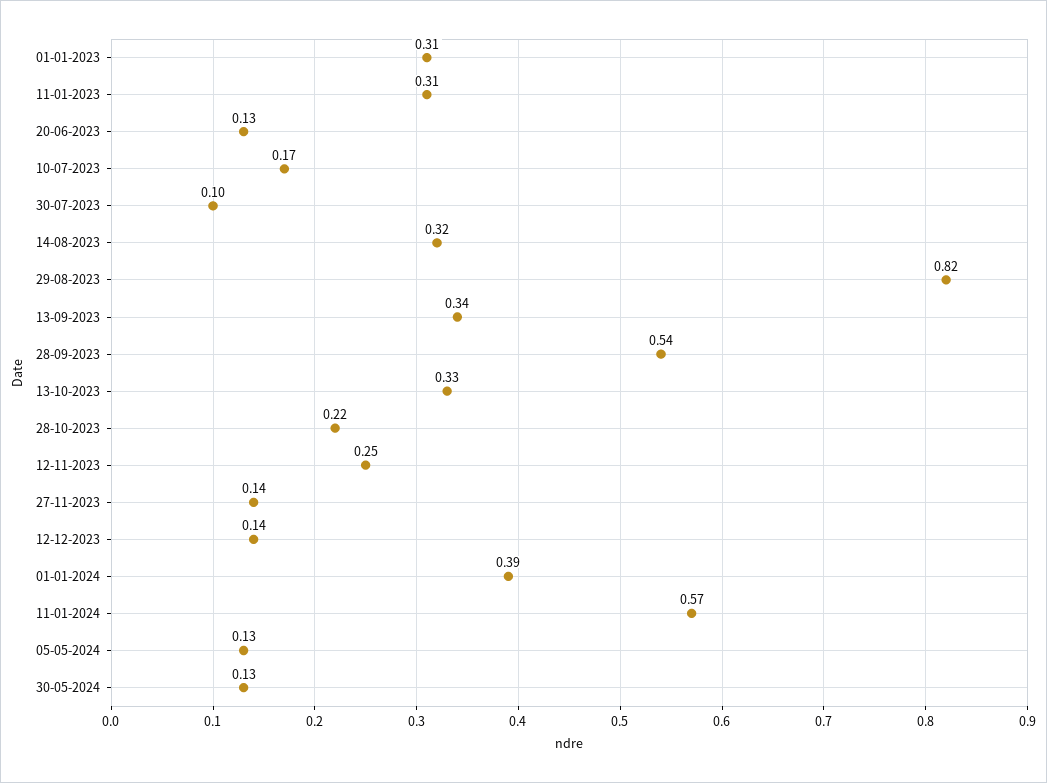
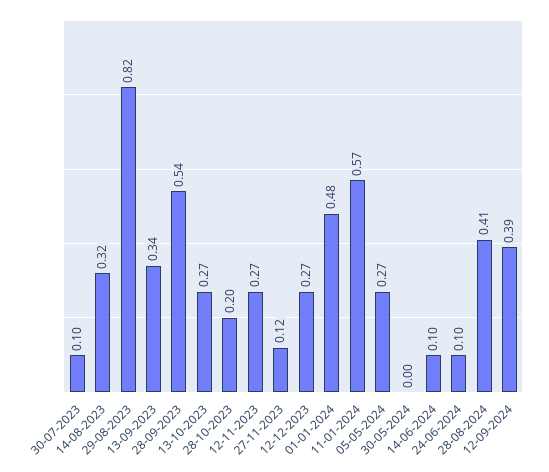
01-01-2023: 0.31 -> none
11-01-2023: 0.31 -> none
20-06-2023: 0.13 -> none
10-07-2023: 0.17 -> none
13-10-2023: 0.33 -> 0.27
28-10-2023: 0.22 -> 0.2
12-11-2023: 0.25 -> 0.27
27-11-2023: 0.14 -> 0.12
12-12-2023: 0.14 -> 0.27
01-01-2024: 0.39 -> 0.48
05-05-2024: 0.13 -> 0.27
30-05-2024: 0.13 -> 0
14-06-2024: none -> 0.1
24-06-2024: none -> 0.1
28-08-2024: none -> 0.41
12-09-2024: none -> 0.39

